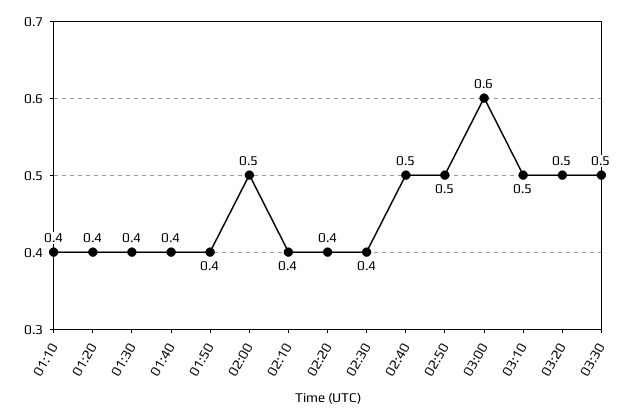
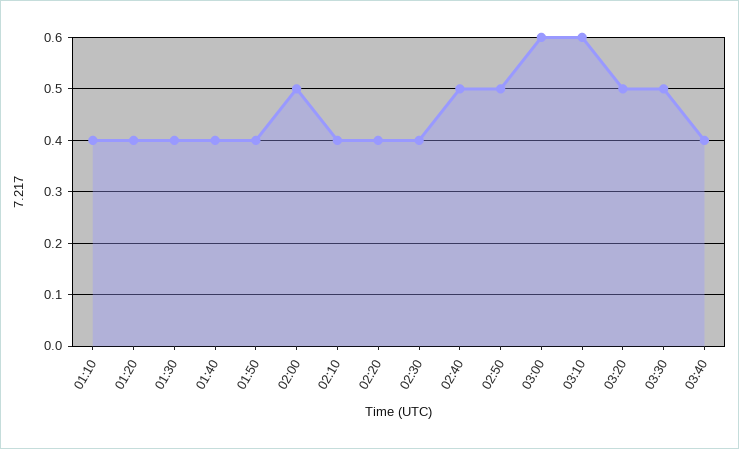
03:10: 0.5 -> 0.6
03:40: none -> 0.4

